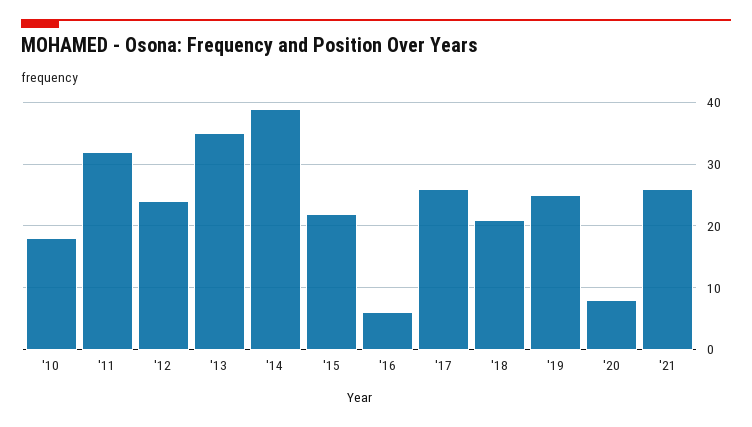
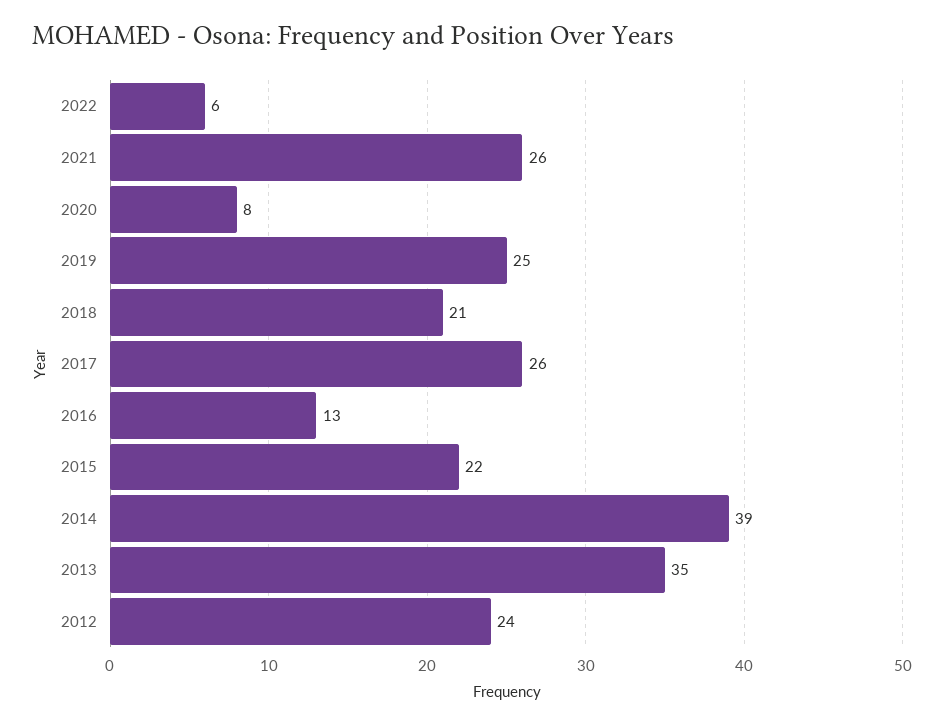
'10: 18 -> none
'11: 32 -> none
'16: 6 -> 13
2022: none -> 6

